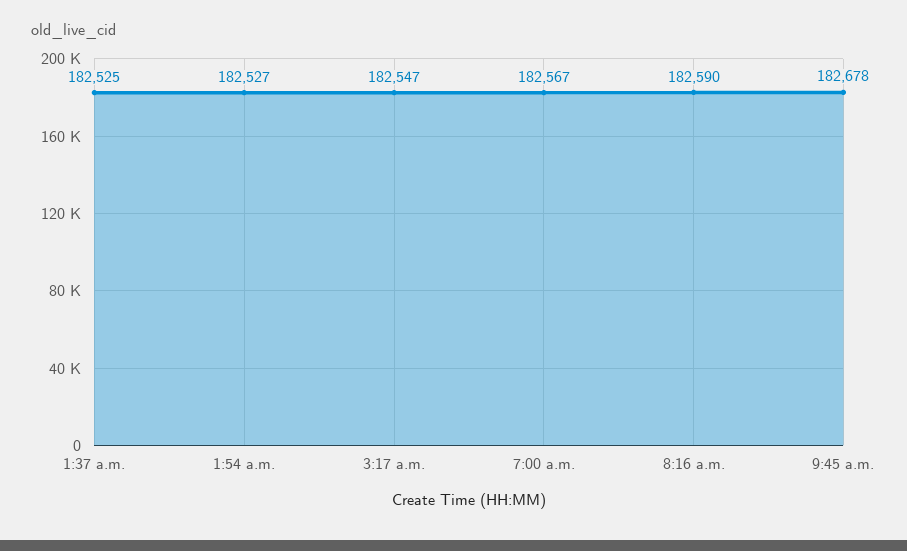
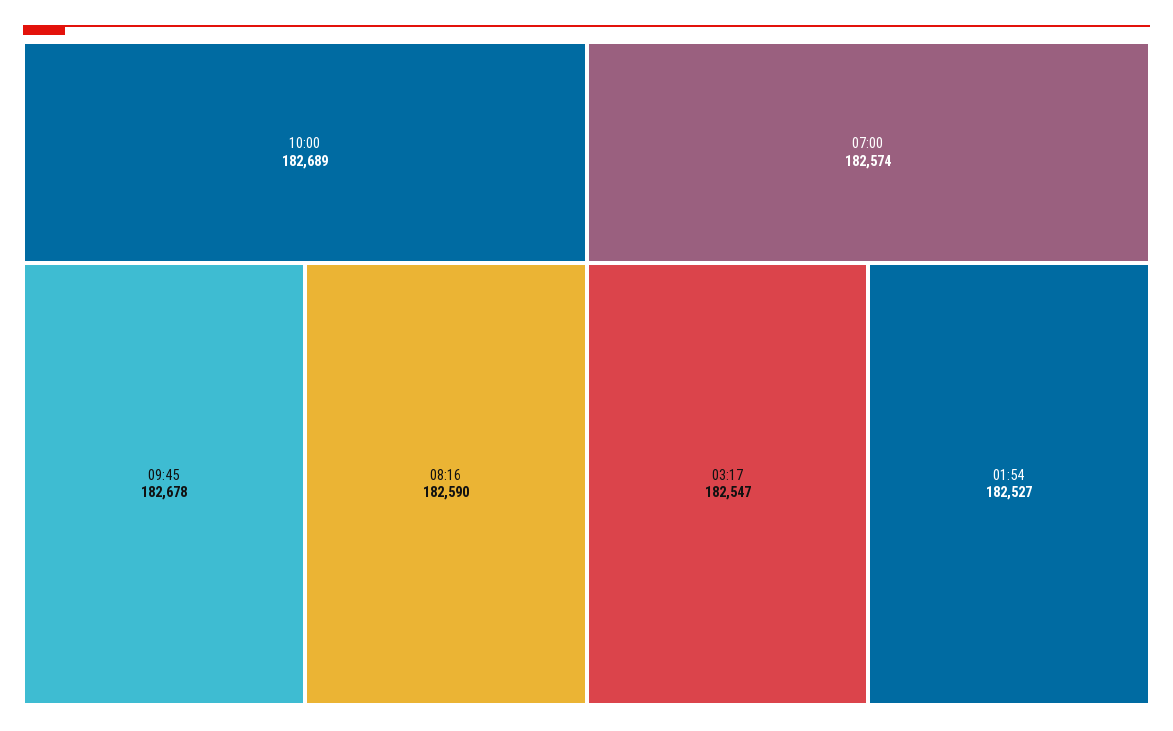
1:37 a.m.: 182525 -> none
7:00 a.m.: 182567 -> 182574
10:00: none -> 182689

